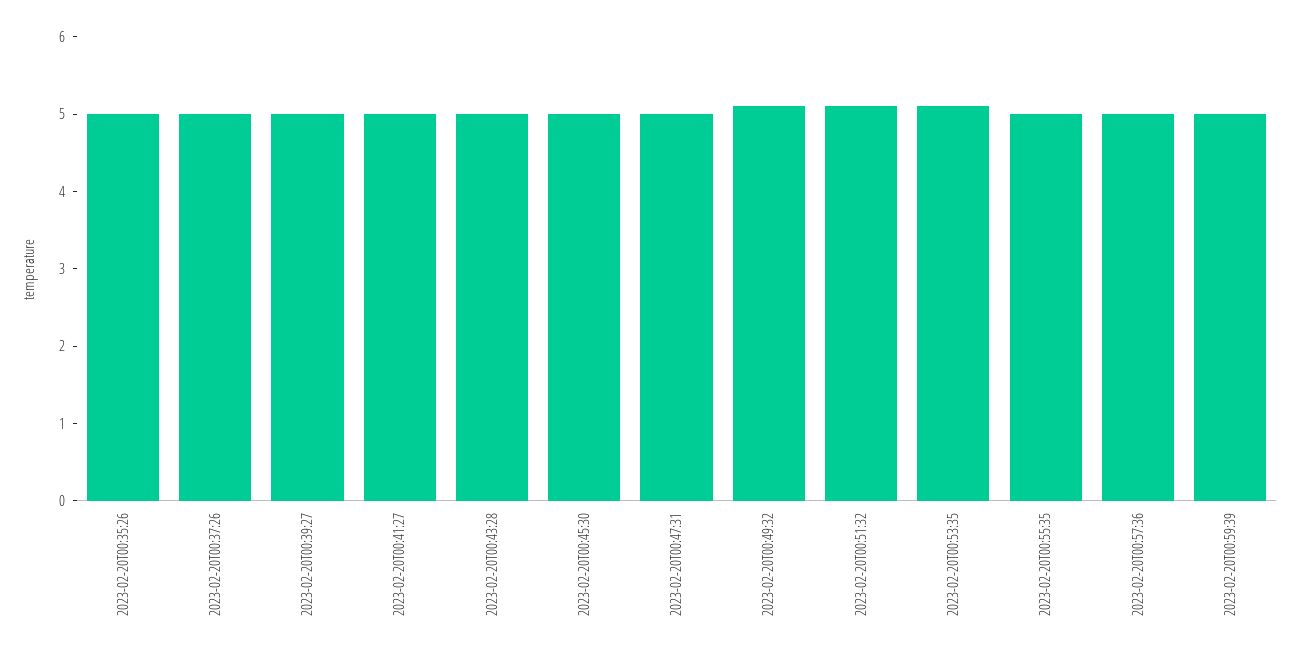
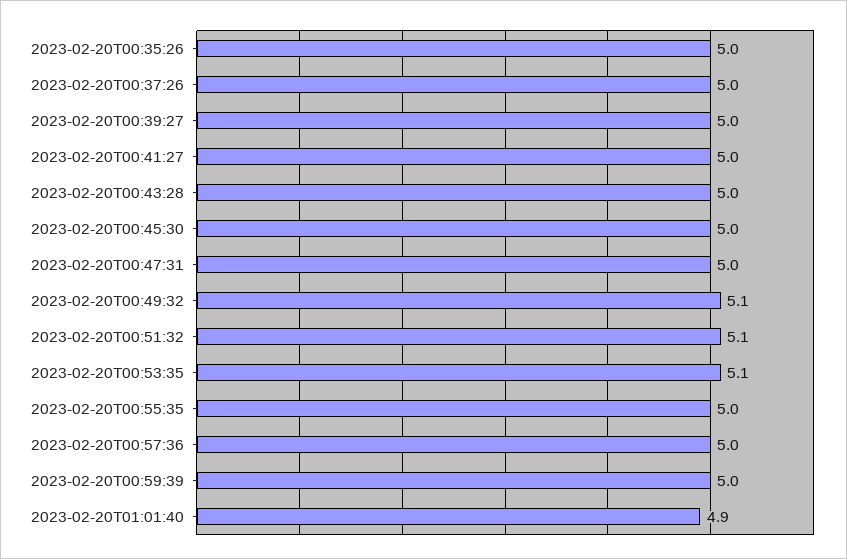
2023-02-20T01:01:40: none -> 4.9

